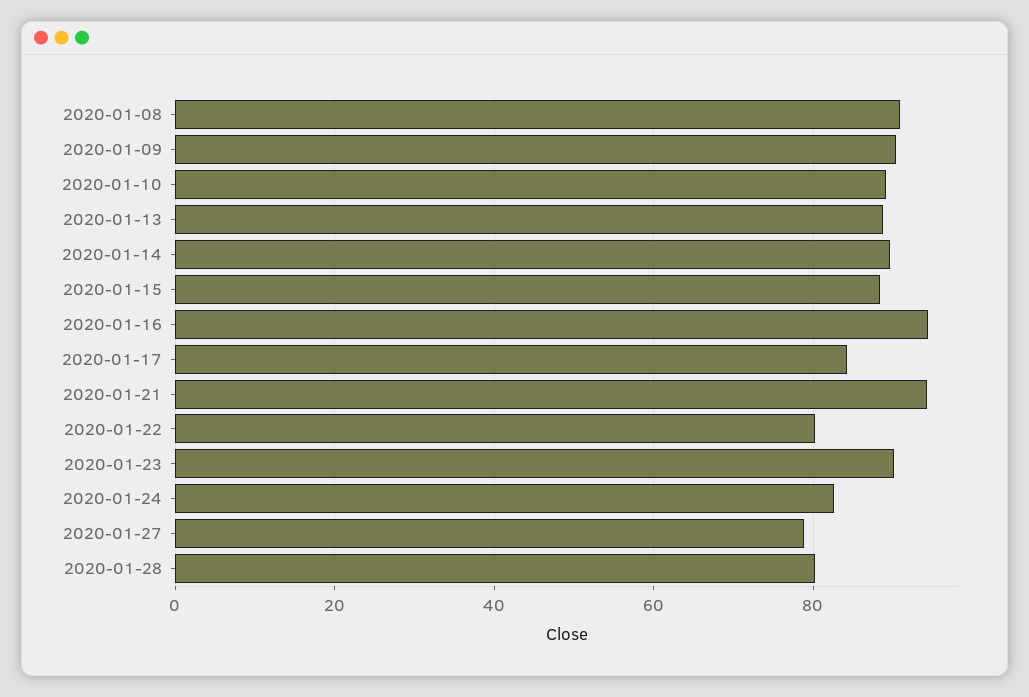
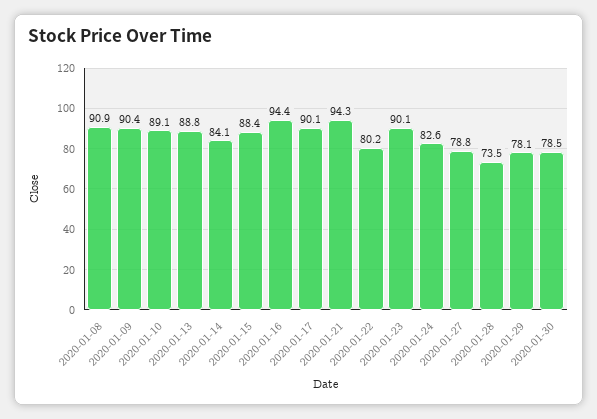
2020-01-14: 90 -> 84.1
2020-01-17: 84 -> 90.1
2020-01-28: 80 -> 73.5
2020-01-29: none -> 78.1
2020-01-30: none -> 78.5

